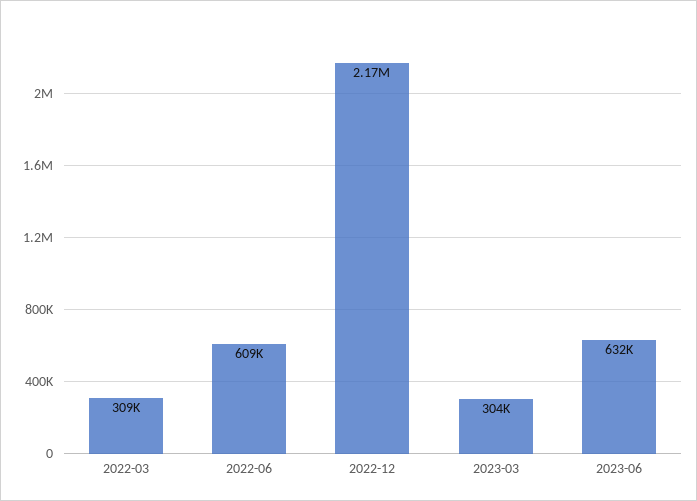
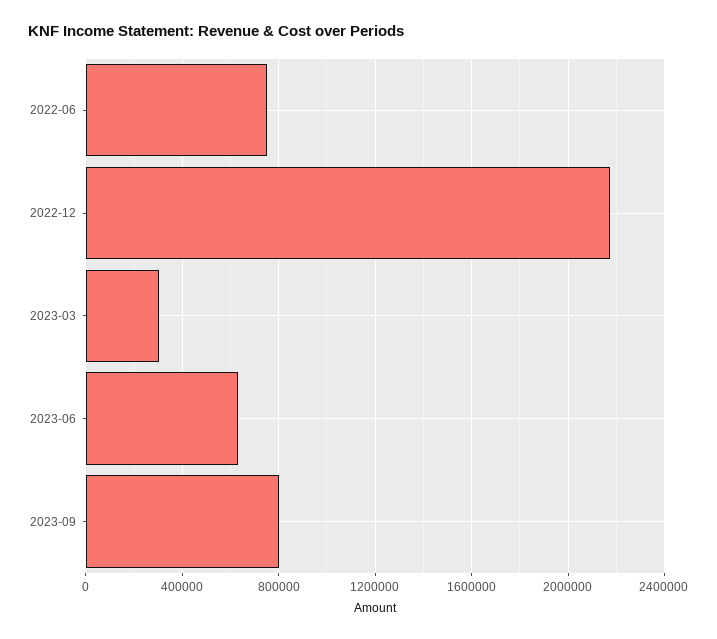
2022-03: 309000 -> none
2022-06: 609000 -> 750000
2023-09: none -> 800000

